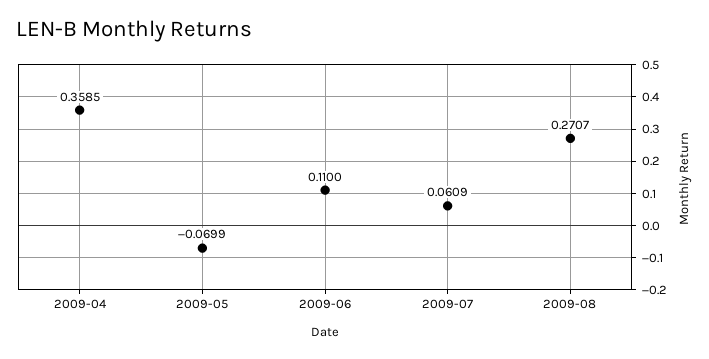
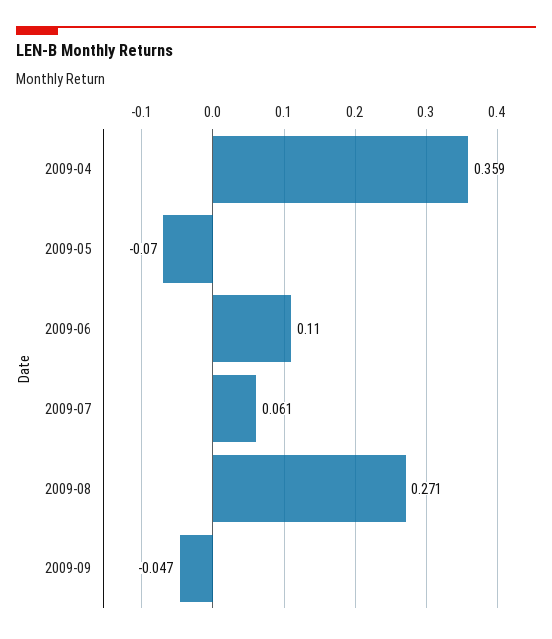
2009-09: none -> -0.047

